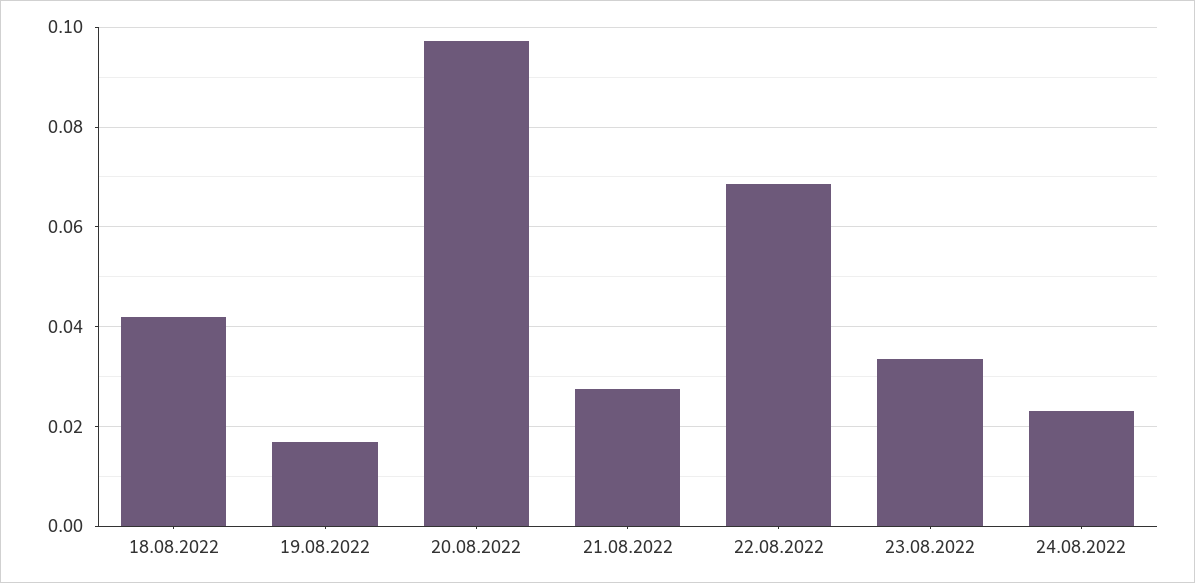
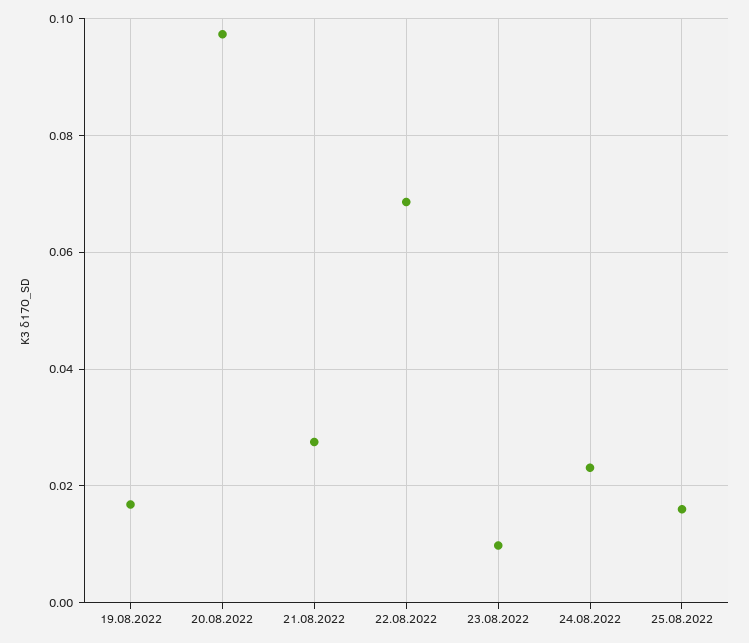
18.08.2022: 0.042 -> none
23.08.2022: 0.034 -> 0.01
25.08.2022: none -> 0.016

